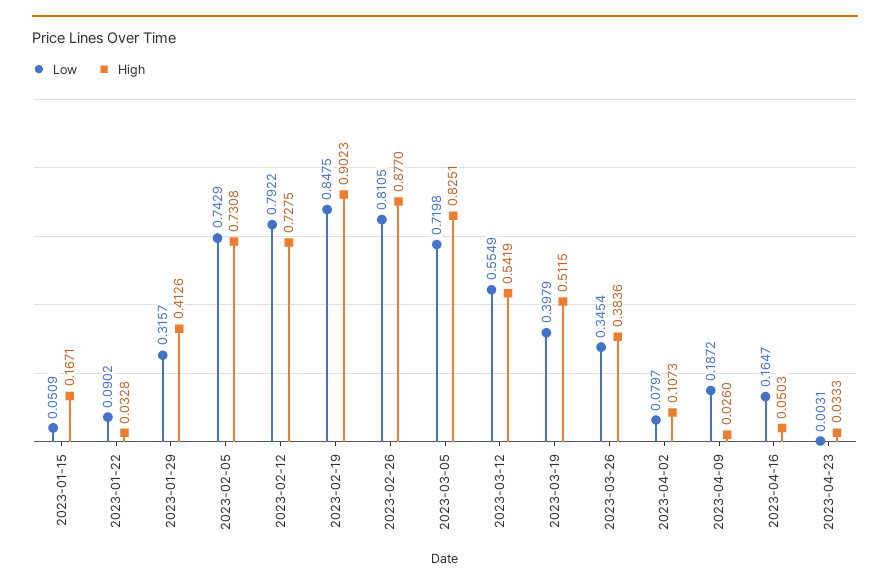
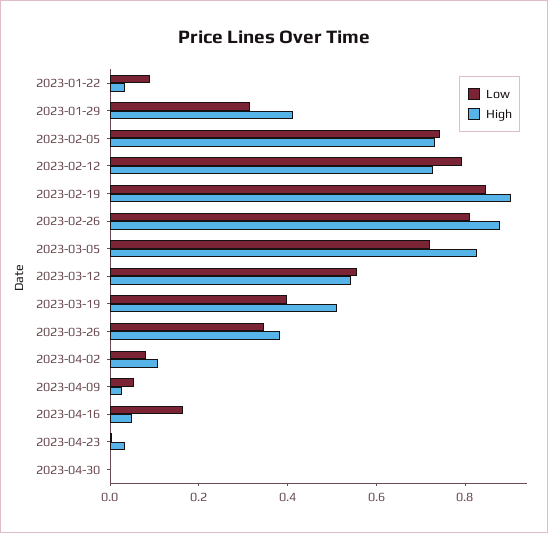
Low, 2023-01-15: 0.0509 -> none
High, 2023-01-15: 0.1671 -> none
Low, 2023-04-09: 0.1872 -> 0.05
Low, 2023-04-30: none -> 0
High, 2023-04-30: none -> 0

